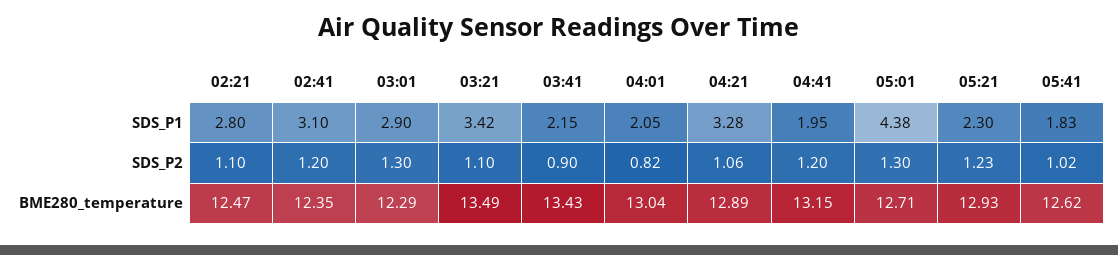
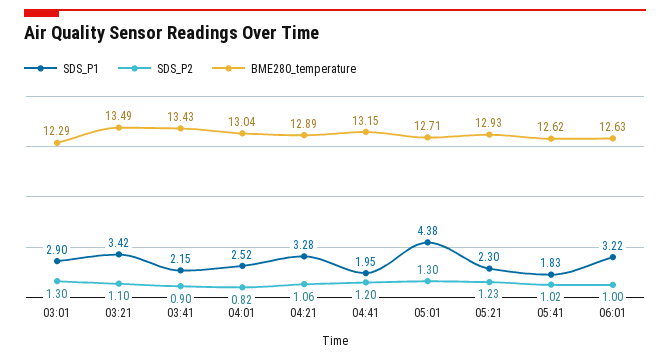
SDS_P1, 02:21: 2.8 -> none
SDS_P1, 02:41: 3.1 -> none
SDS_P1, 04:01: 2.05 -> 2.52
SDS_P2, 02:21: 1.1 -> none
SDS_P2, 02:41: 1.2 -> none
BME280_temperature, 02:21: 12.47 -> none
BME280_temperature, 02:41: 12.35 -> none
SDS_P1, 06:01: none -> 3.22
SDS_P2, 06:01: none -> 1
BME280_temperature, 06:01: none -> 12.63

